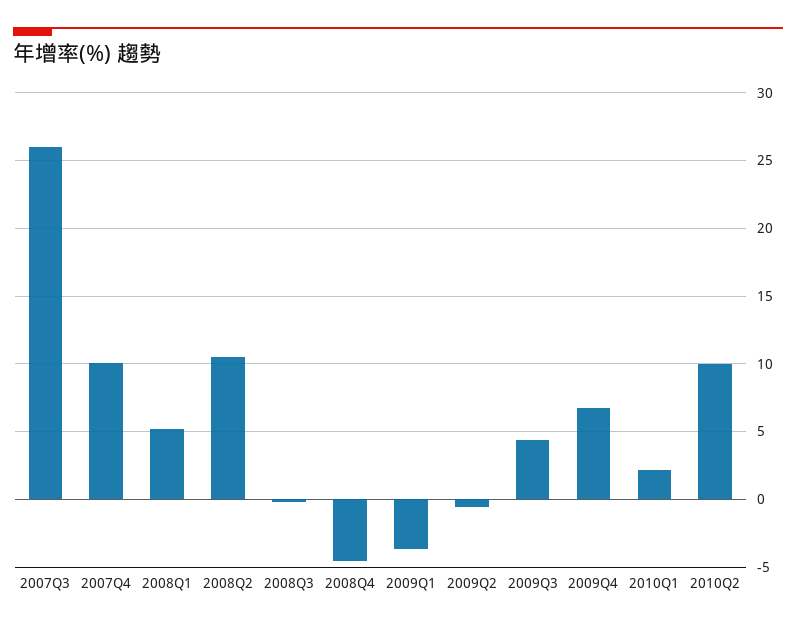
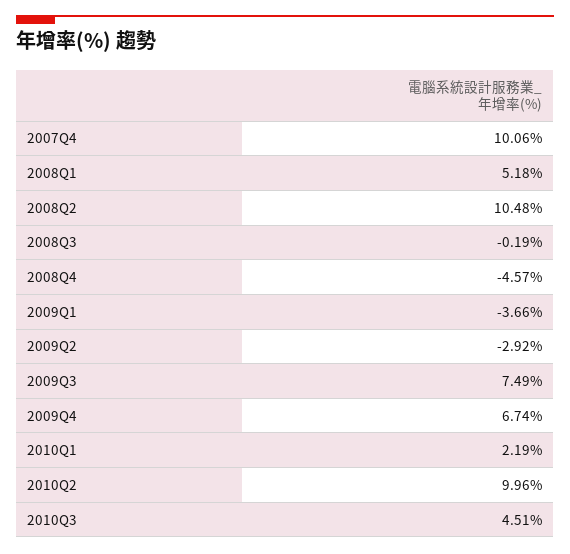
2007Q3: 26 -> none
2009Q2: -0.5 -> -2.92
2009Q3: 4.5 -> 7.49
2010Q3: none -> 4.51

